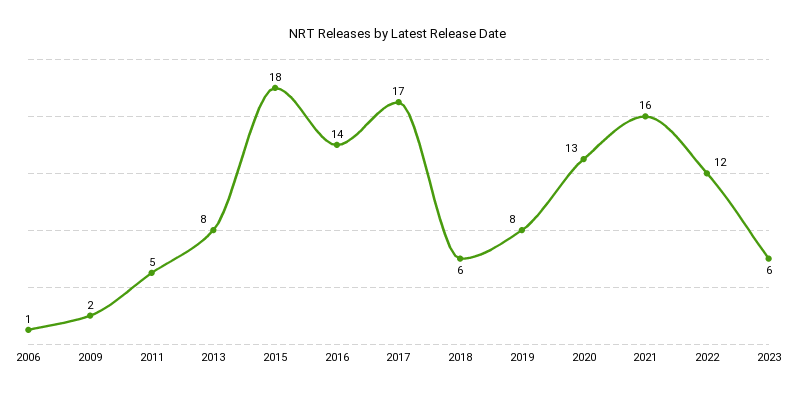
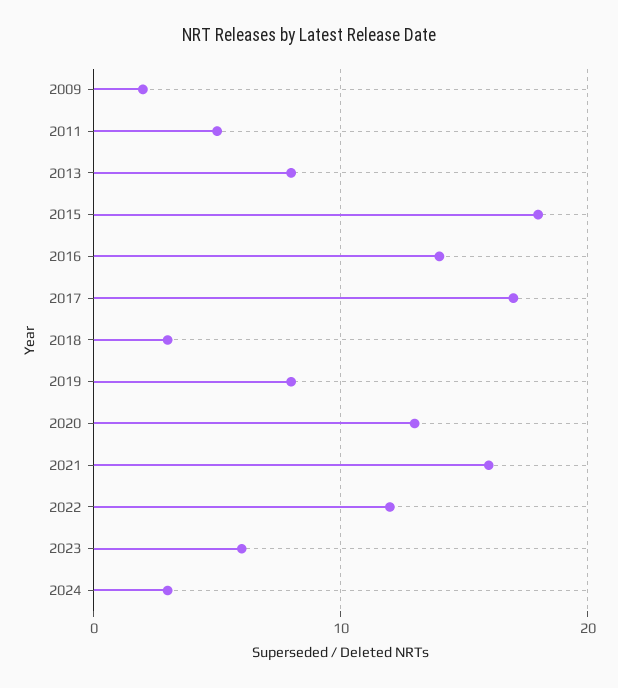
2006: 1 -> none
2018: 6 -> 3
2024: none -> 3

